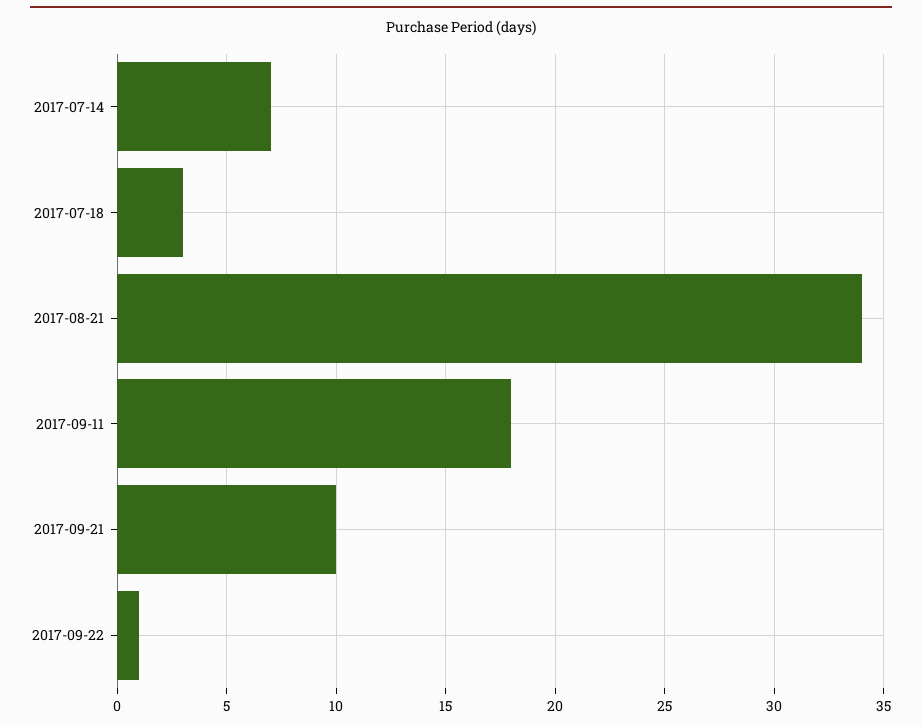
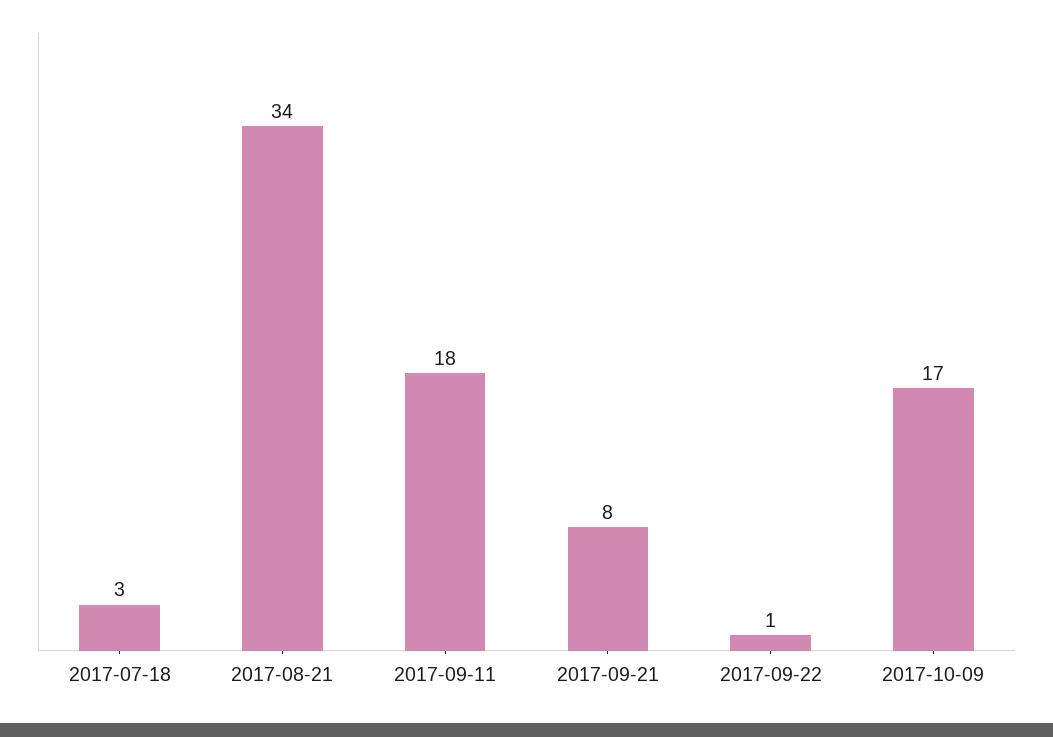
2017-07-14: 7 -> none
2017-09-21: 10 -> 8
2017-10-09: none -> 17

